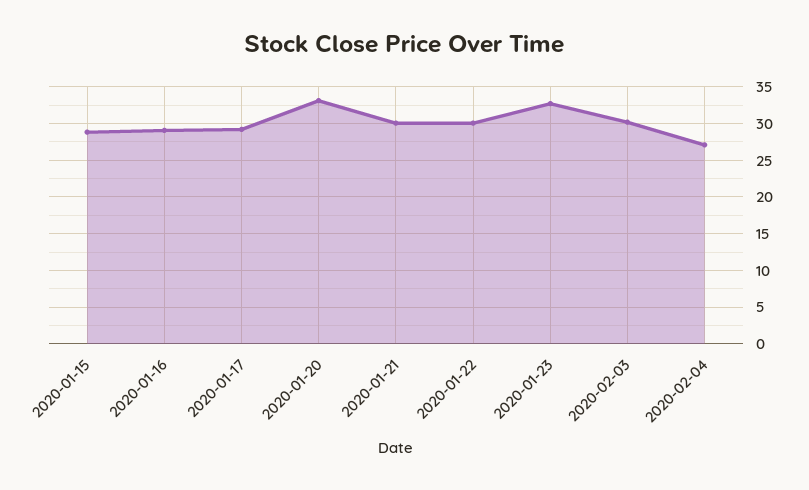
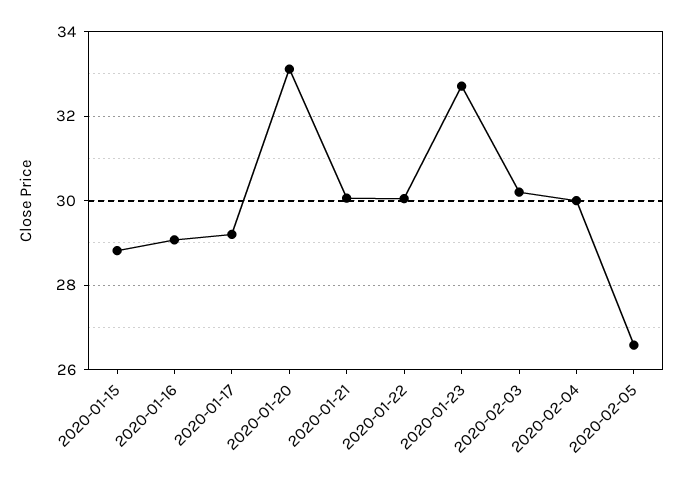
2020-02-04: 27 -> 30
2020-02-05: none -> 26.6

